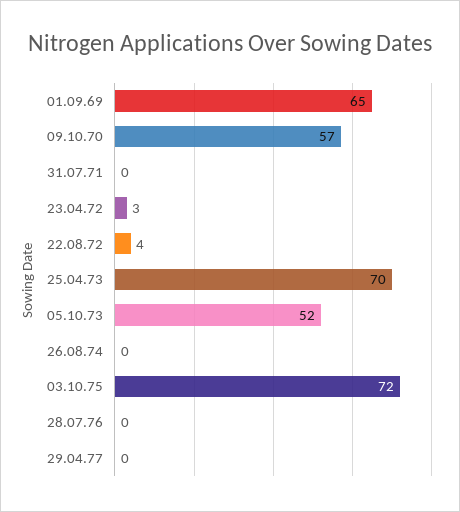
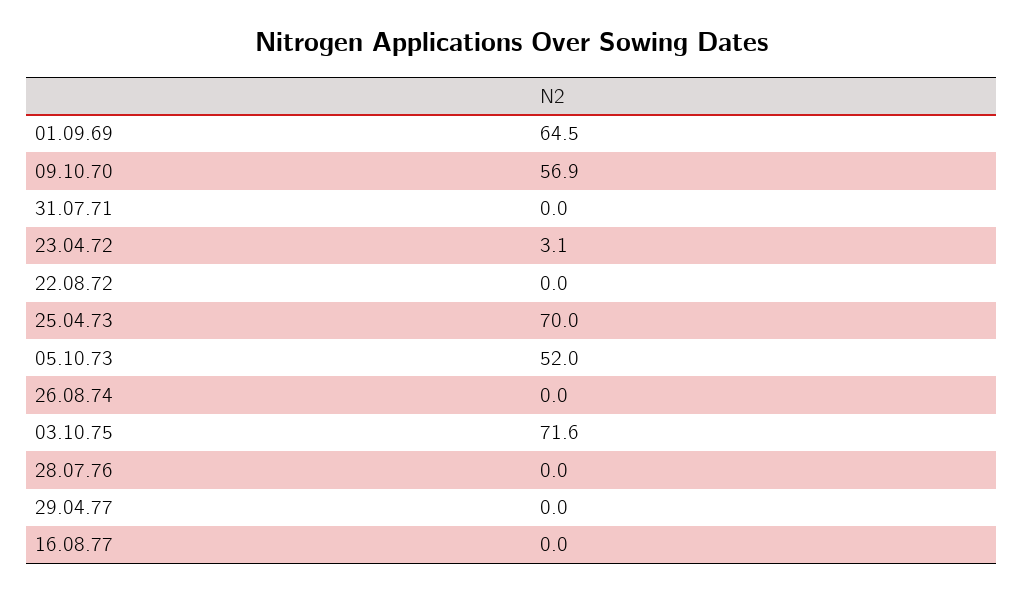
22.08.72: 4 -> 0
16.08.77: none -> 0

